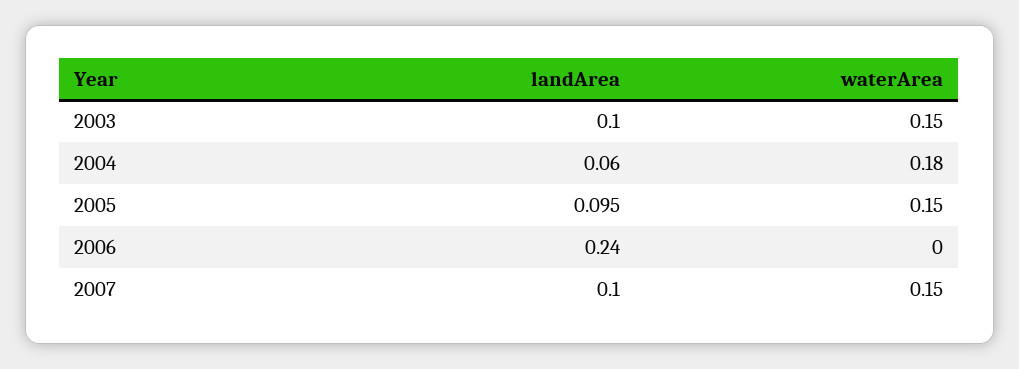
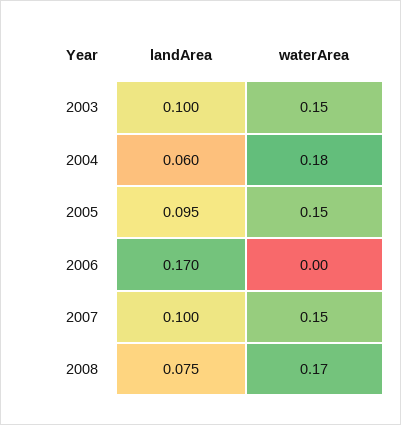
landArea, 2006: 0.24 -> 0.17
landArea, 2008: none -> 0.075
waterArea, 2008: none -> 0.17

